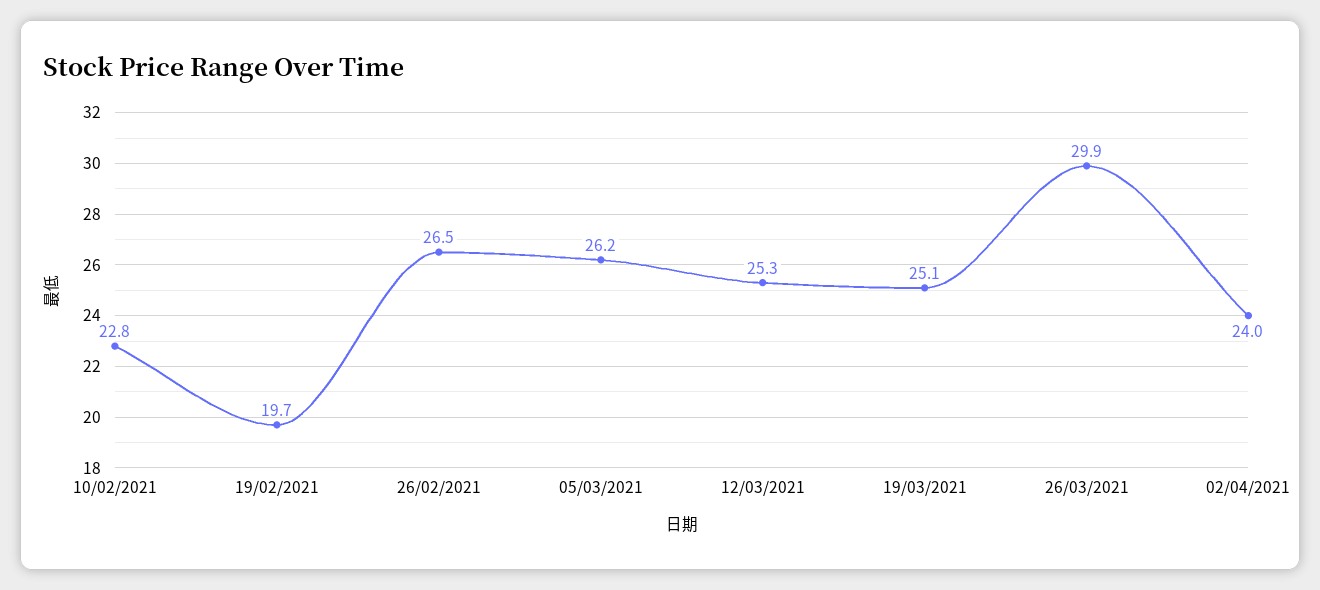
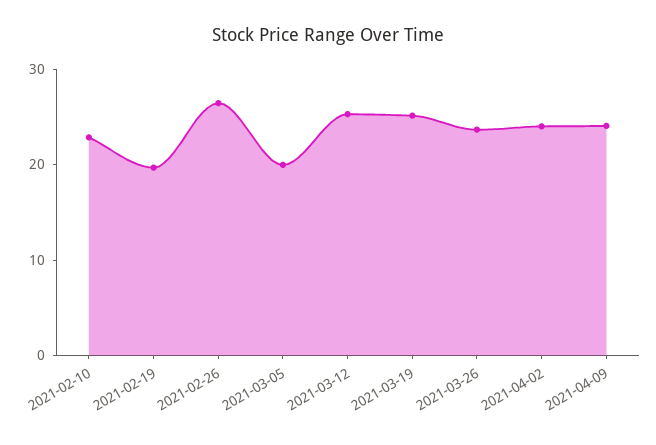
05/03/2021: 26.2 -> 20
26/03/2021: 29.9 -> 24
2021-04-09: none -> 24

